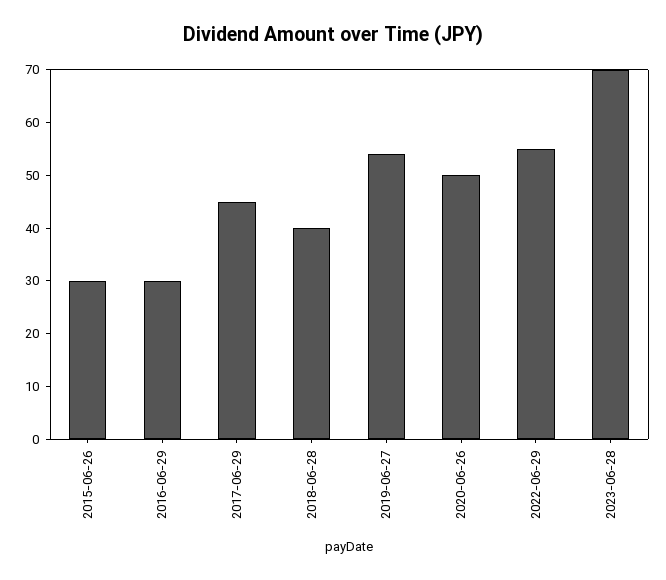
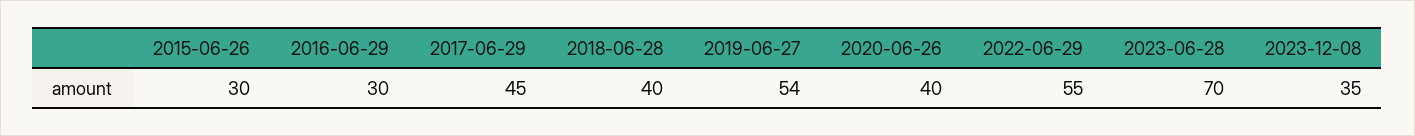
2020-06-26: 50 -> 40
2023-12-08: none -> 35

